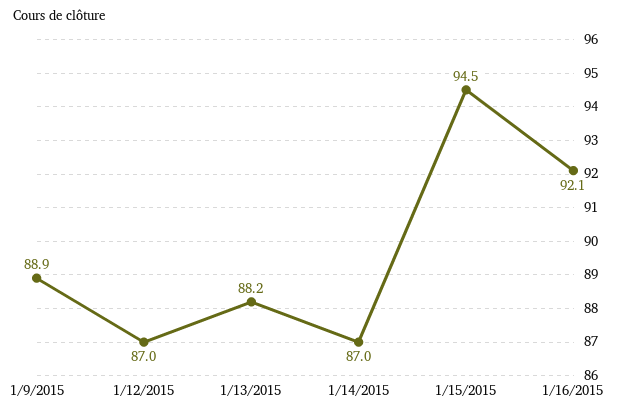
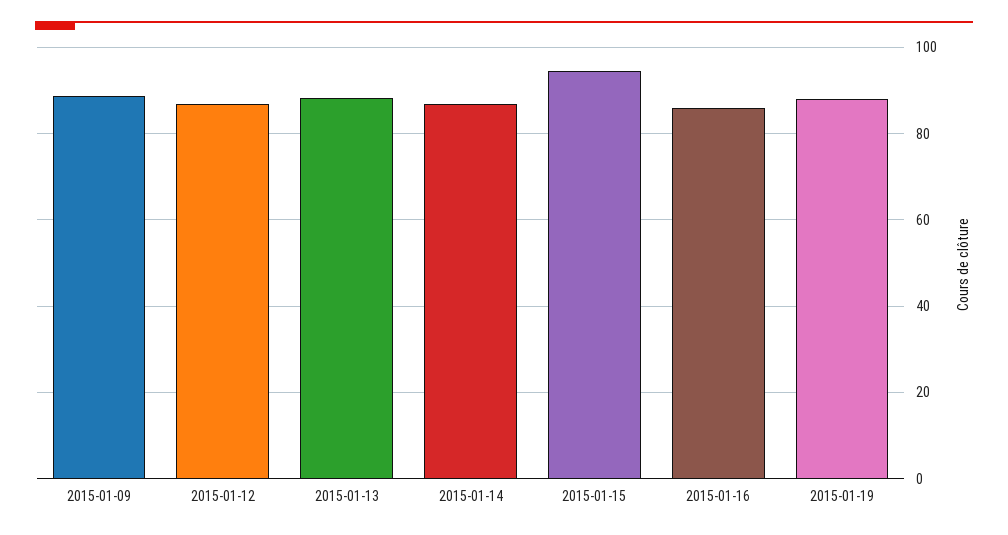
1/16/2015: 92.1 -> 86
2015-01-19: none -> 88

